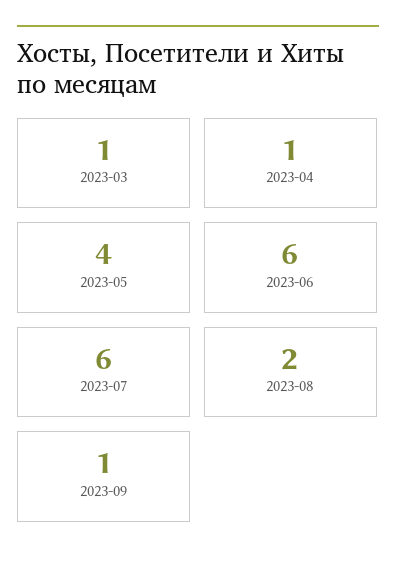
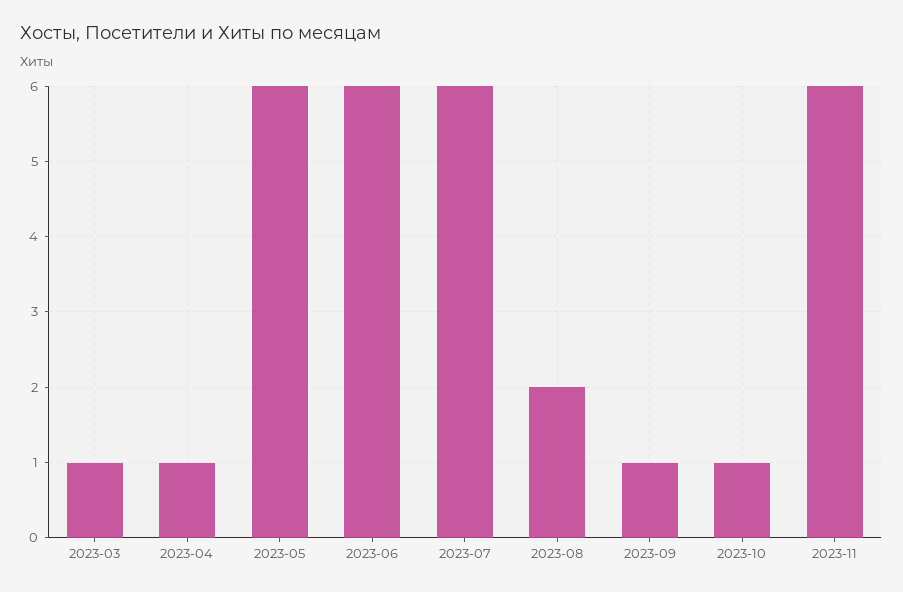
2023-05: 4 -> 6
2023-10: none -> 1
2023-11: none -> 6

